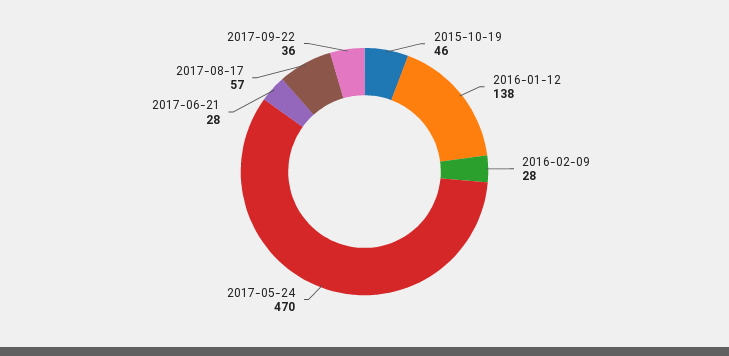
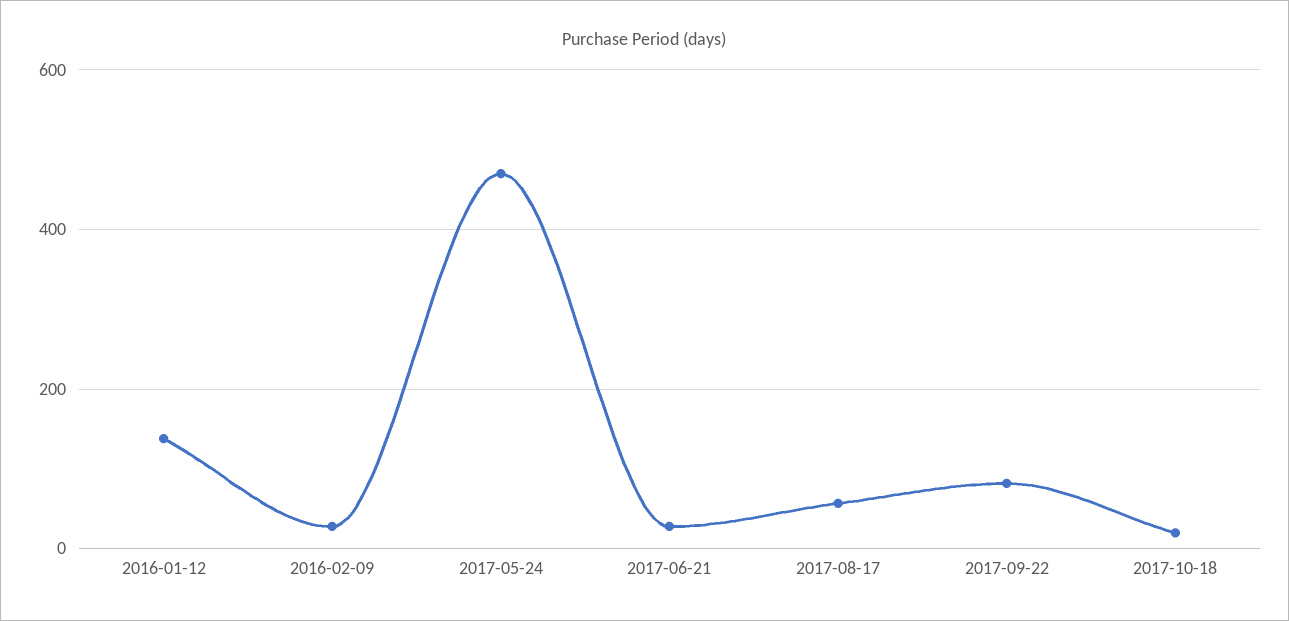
2015-10-19: 46 -> none
2017-09-22: 36 -> 80
2017-10-18: none -> 20

